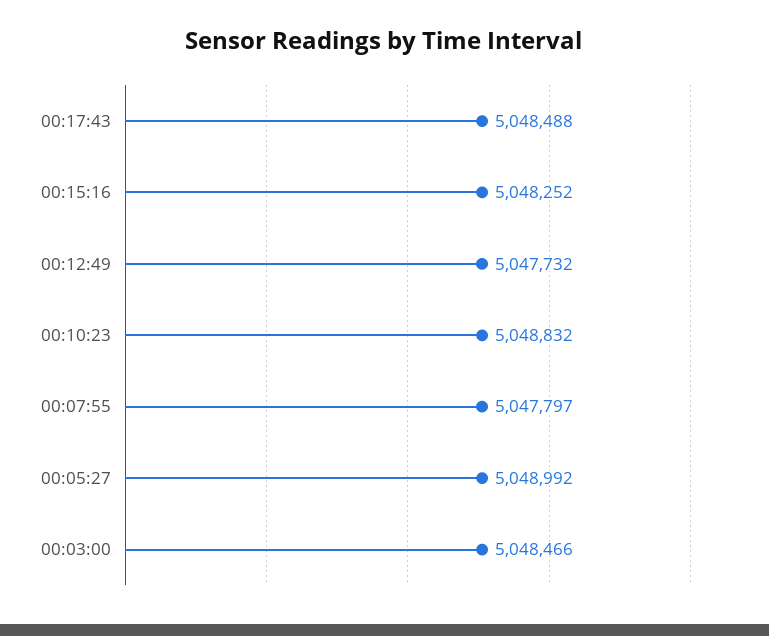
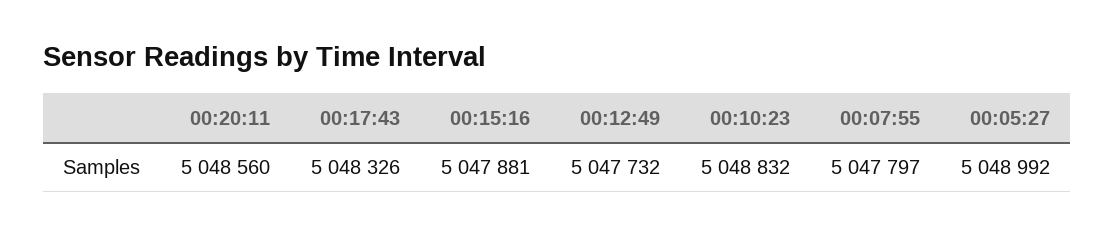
00:17:43: 5048488 -> 5048326
00:15:16: 5048252 -> 5047881
00:03:00: 5048466 -> none
00:20:11: none -> 5048560

